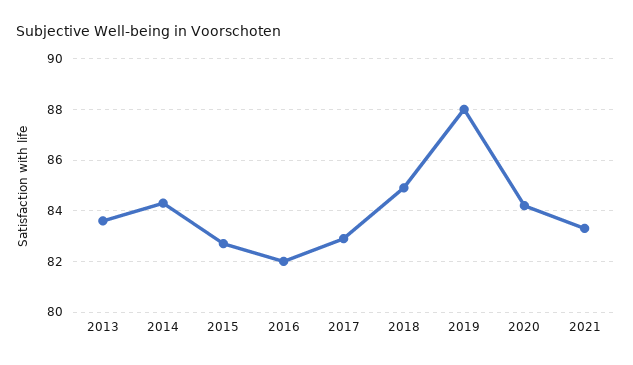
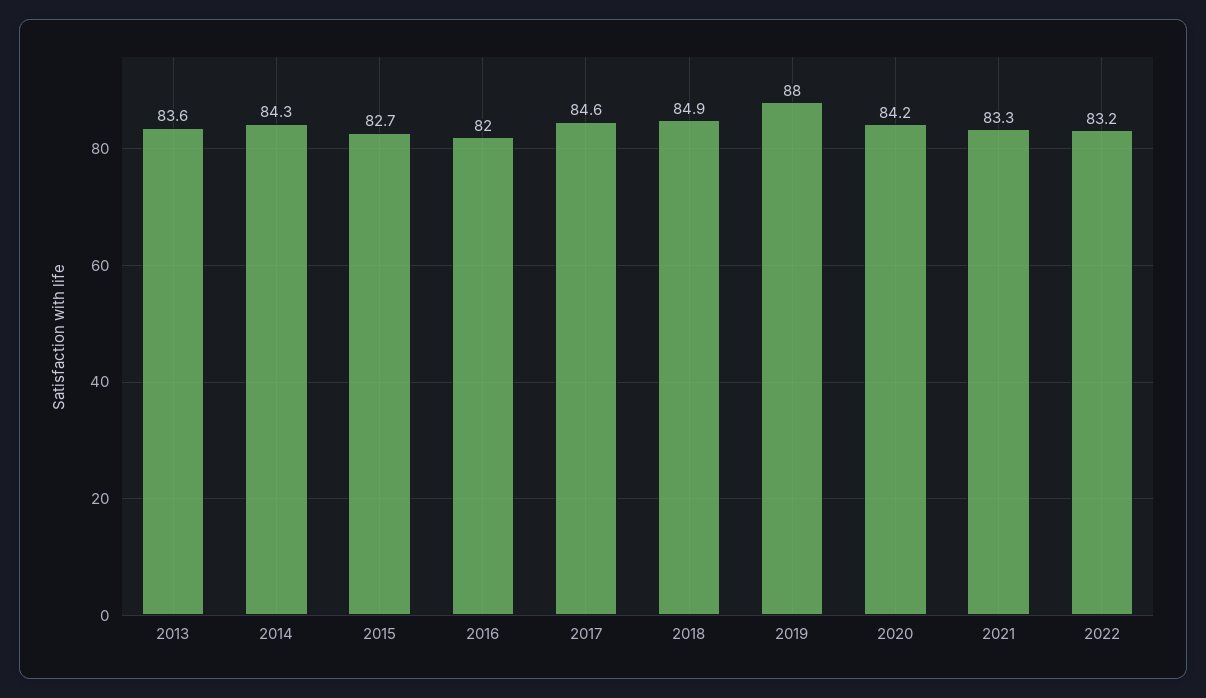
2017: 83 -> 84.6
2022: none -> 83.2

